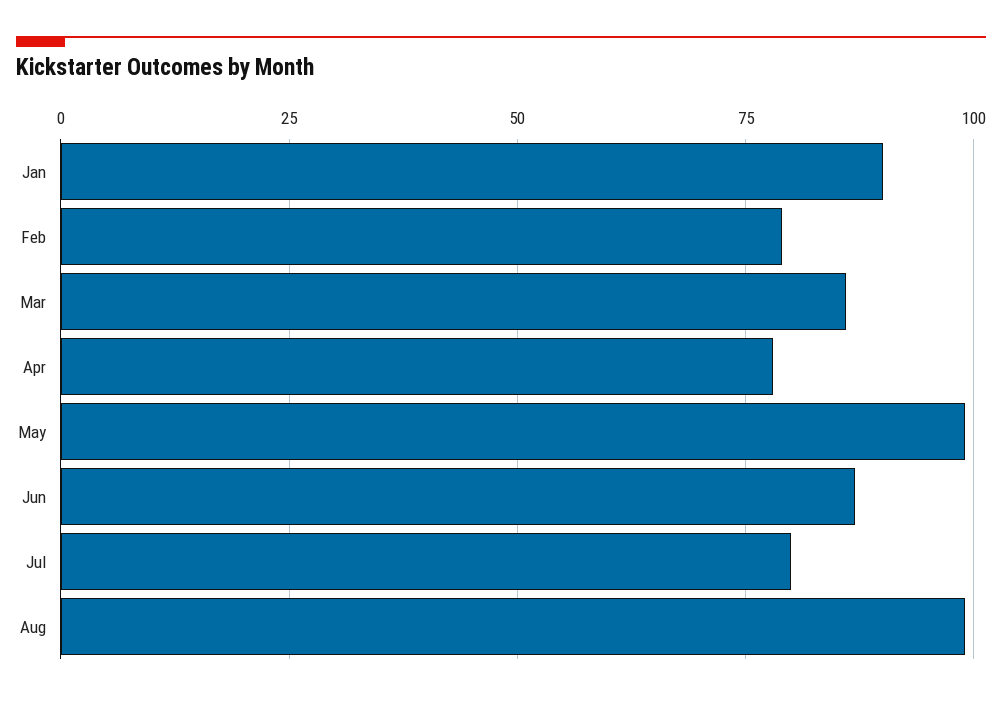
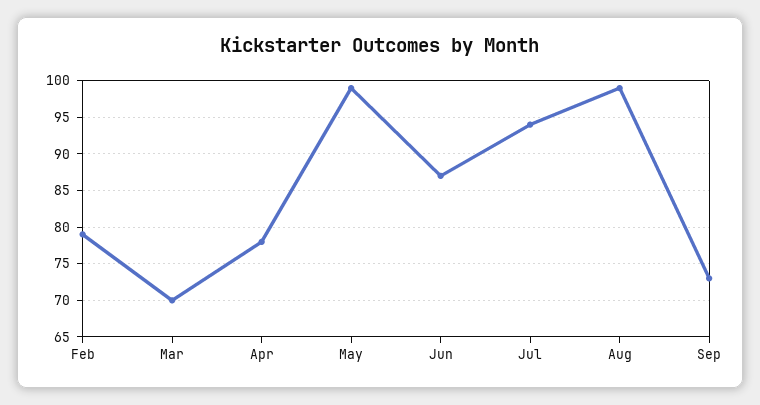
Jan: 90 -> none
Mar: 85 -> 70
Jul: 80 -> 94
Sep: none -> 73

